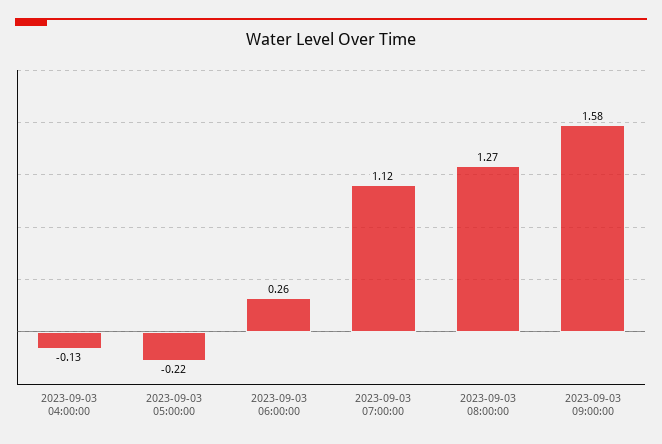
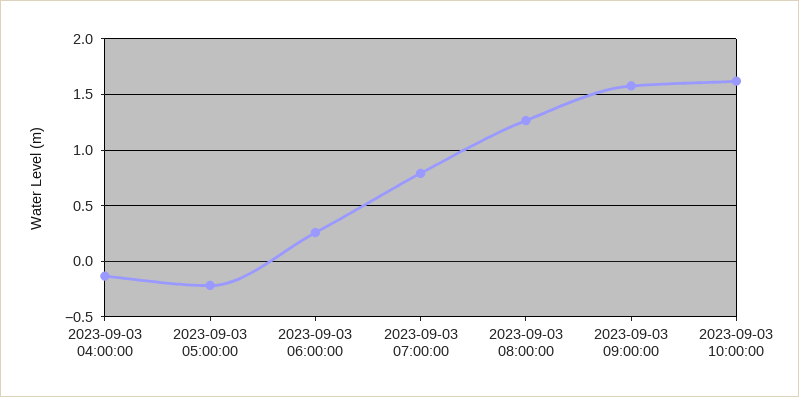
2023-09-03 07:00:00: 1.12 -> 0.8
2023-09-03 10:00:00: none -> 1.6

